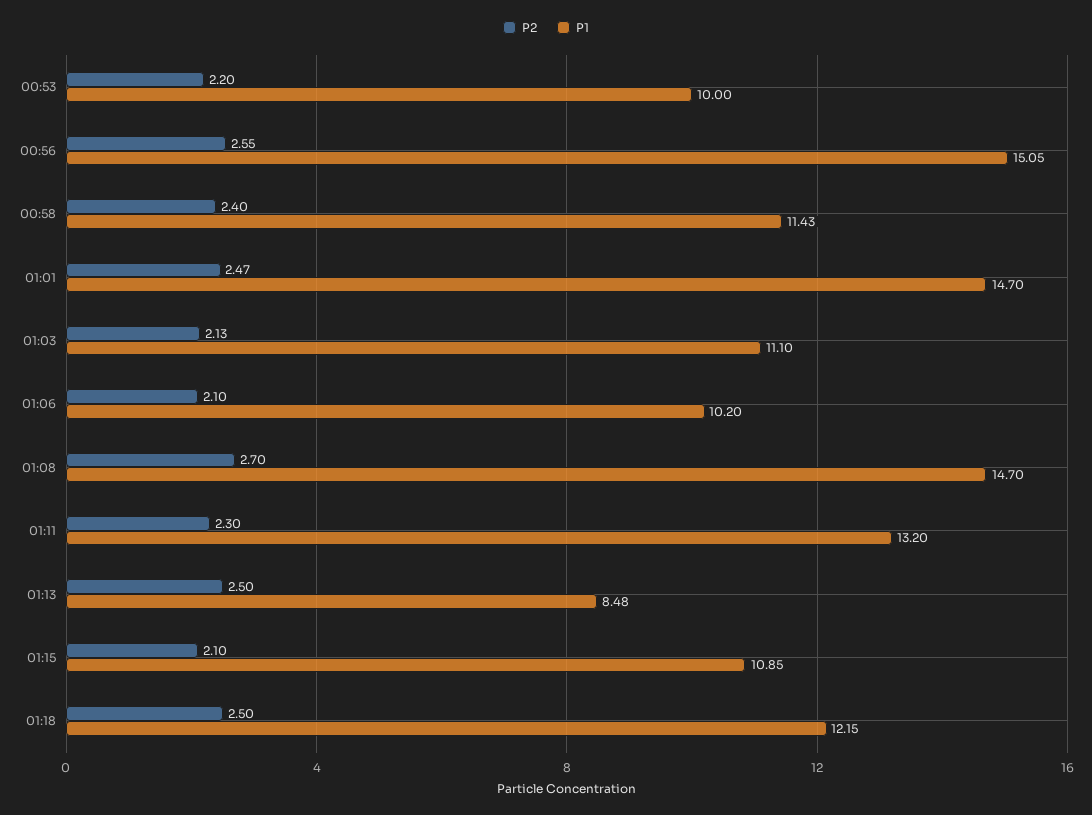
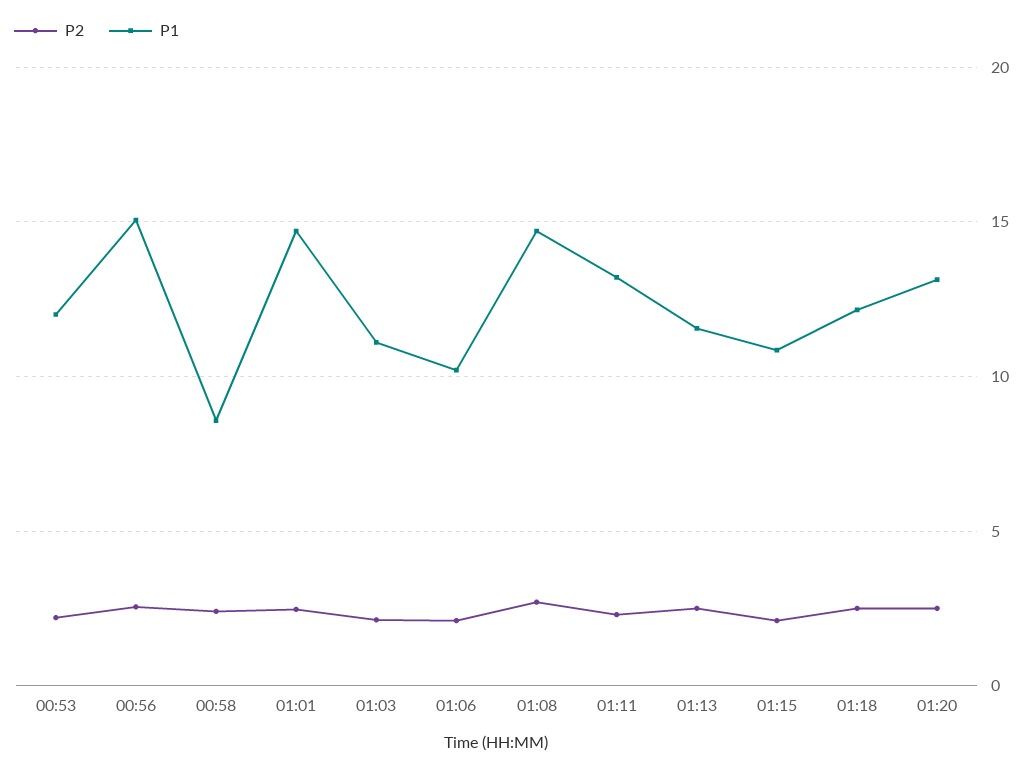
P1, 00:53: 10 -> 12
P1, 00:58: 11.43 -> 8.5
P1, 01:13: 8.48 -> 11.5
P2, 01:20: none -> 2.5
P1, 01:20: none -> 13

